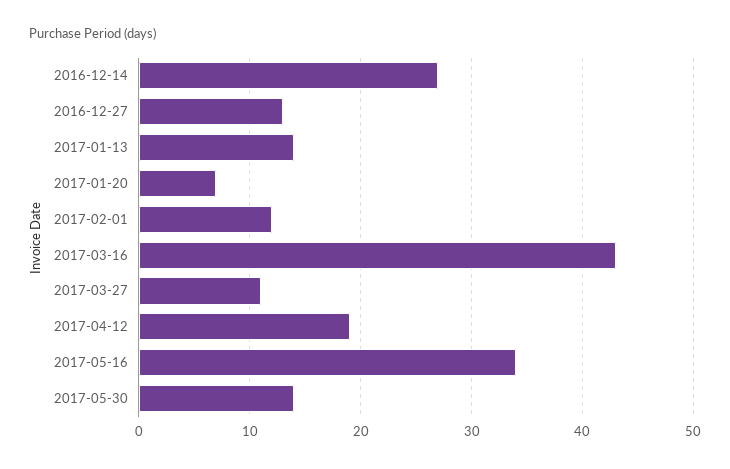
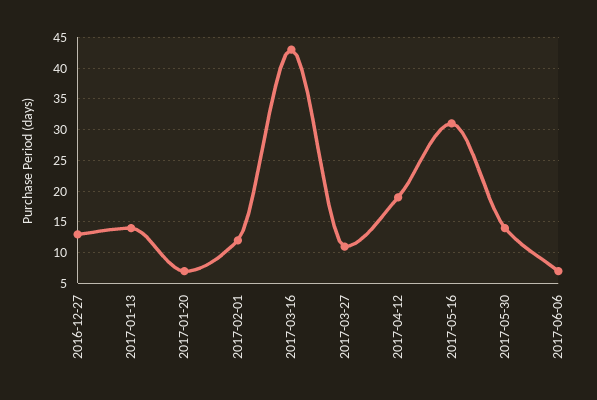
2016-12-14: 27 -> none
2017-05-16: 34 -> 31
2017-06-06: none -> 7

